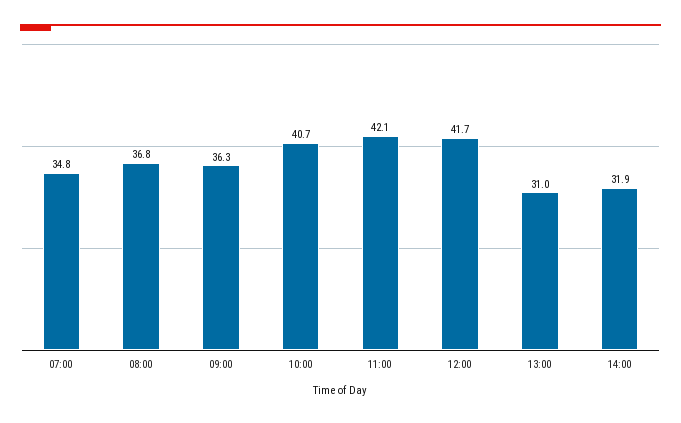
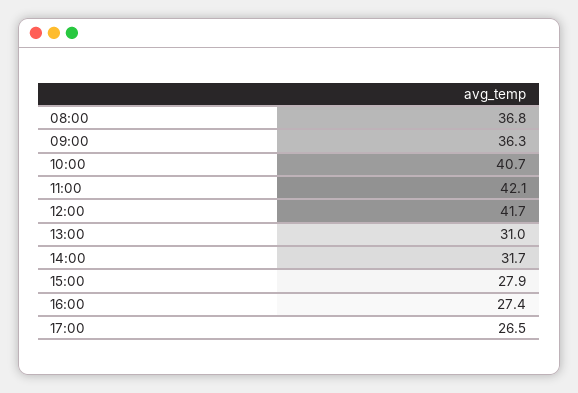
07:00: 34.8 -> none
14:00: 31.9 -> 31.7
15:00: none -> 27.9
16:00: none -> 27.4
17:00: none -> 26.5

